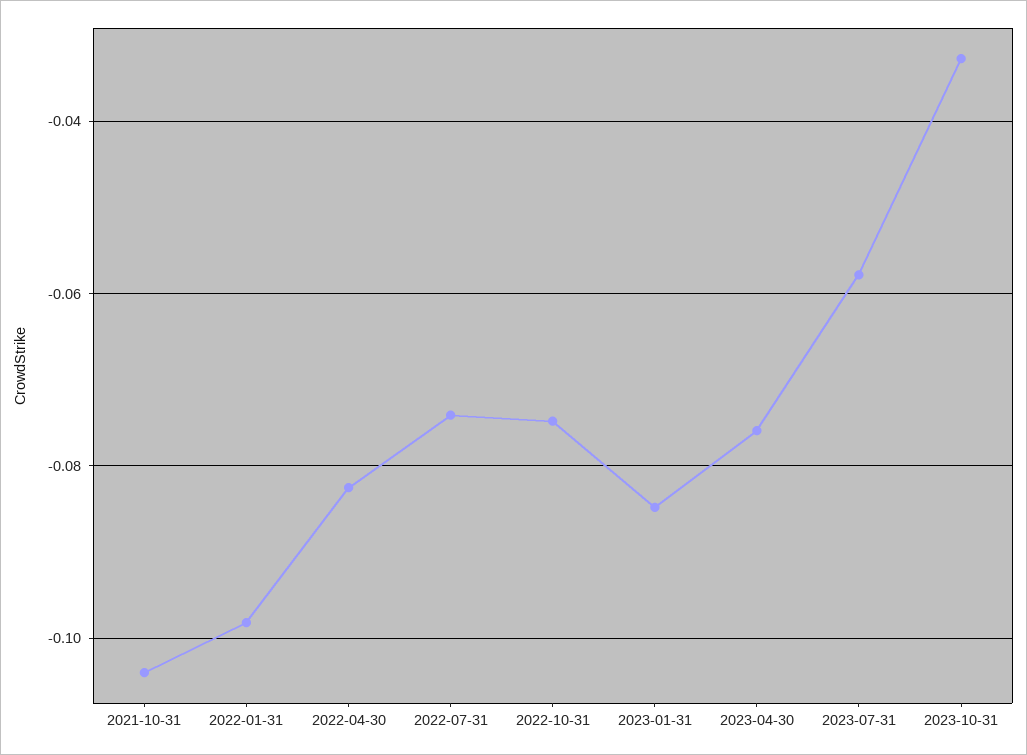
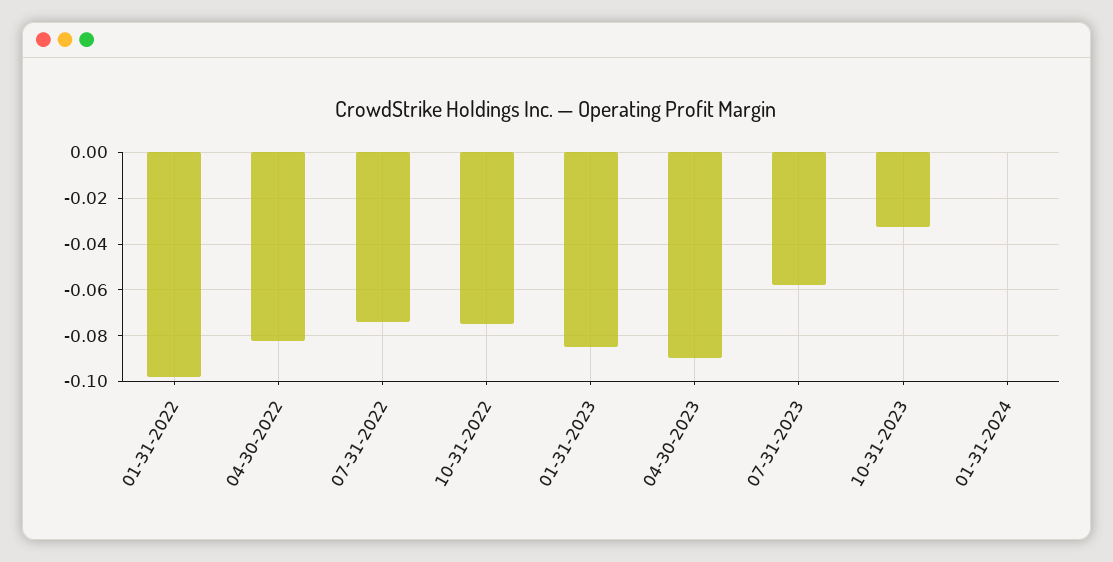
2021-10-31: -0.104 -> none
2023-04-30: -0.076 -> -0.09
01-31-2024: none -> 0

